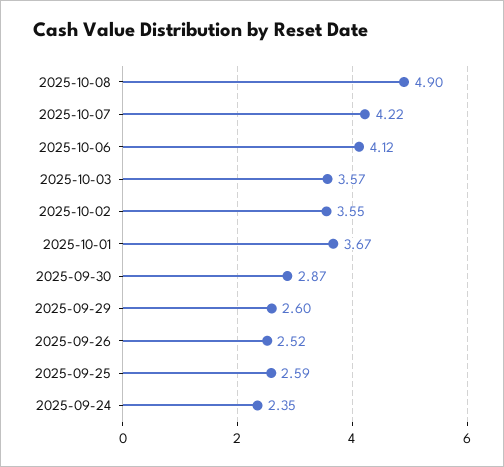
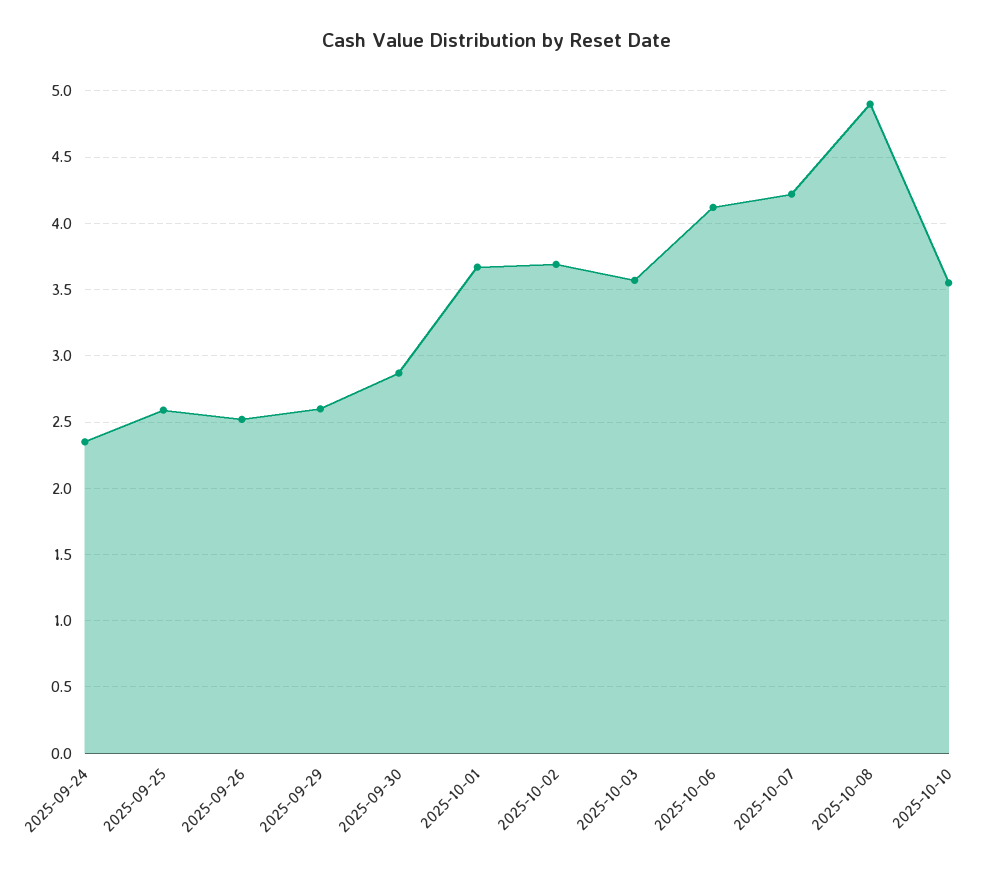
2025-10-02: 3.55 -> 3.7
2025-10-10: none -> 3.55

